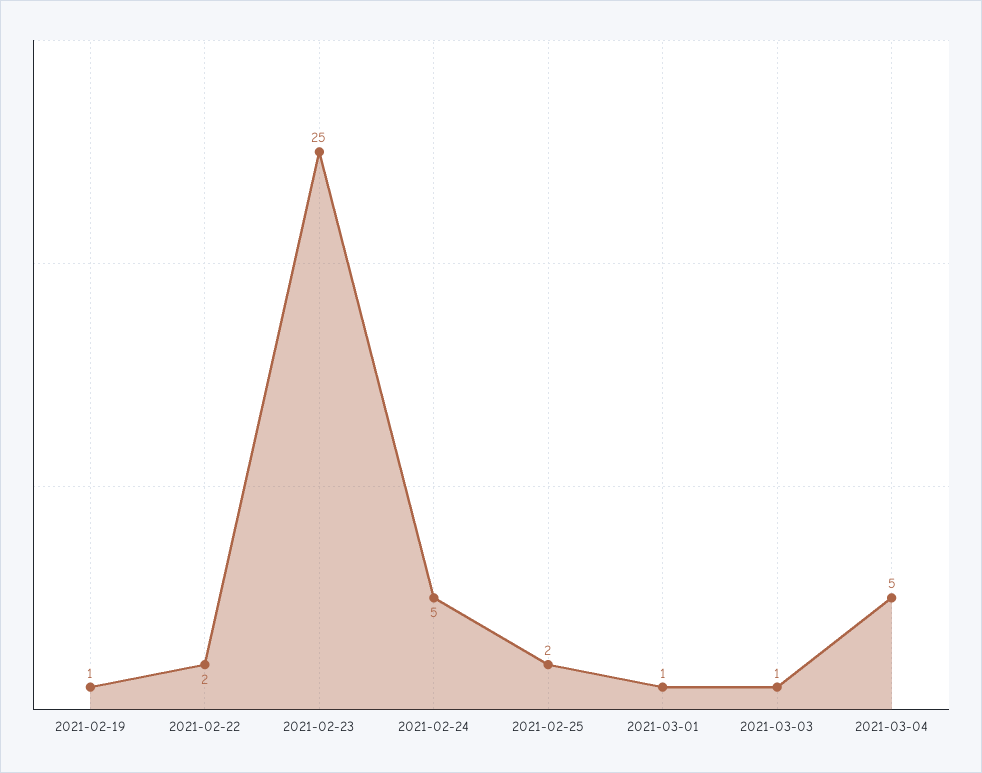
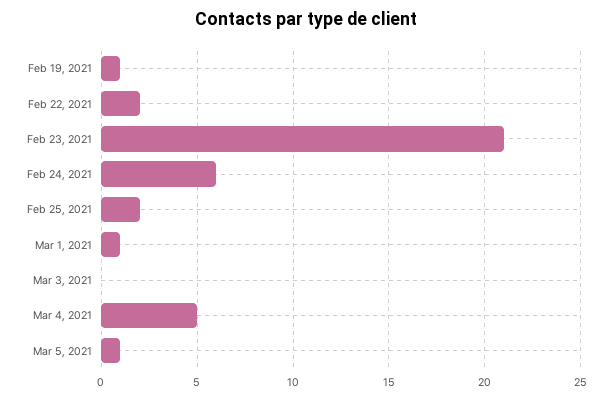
2021-02-23: 25 -> 21
2021-02-24: 5 -> 6
2021-03-03: 1 -> 0
Mar 5, 2021: none -> 1

